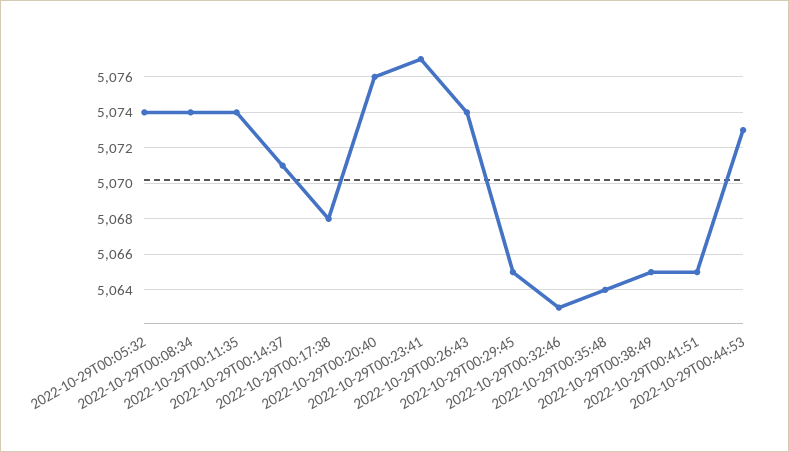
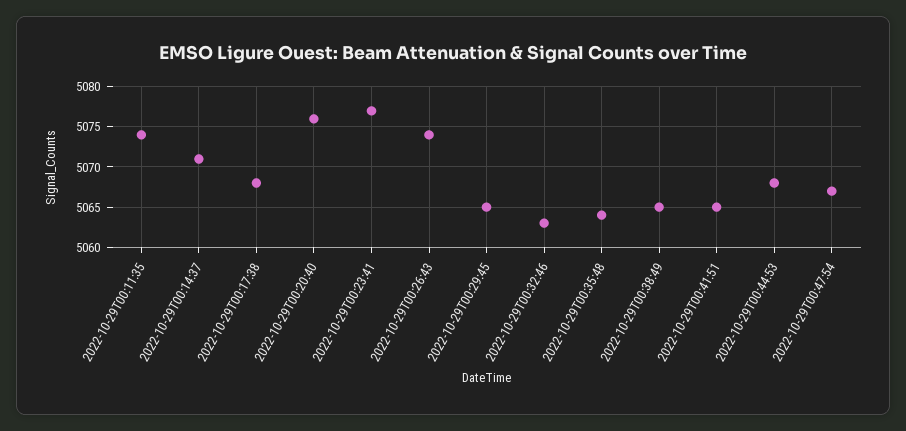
2022-10-29T00:05:32: 5074 -> none
2022-10-29T00:08:34: 5074 -> none
2022-10-29T00:44:53: 5073 -> 5068
2022-10-29T00:47:54: none -> 5067

